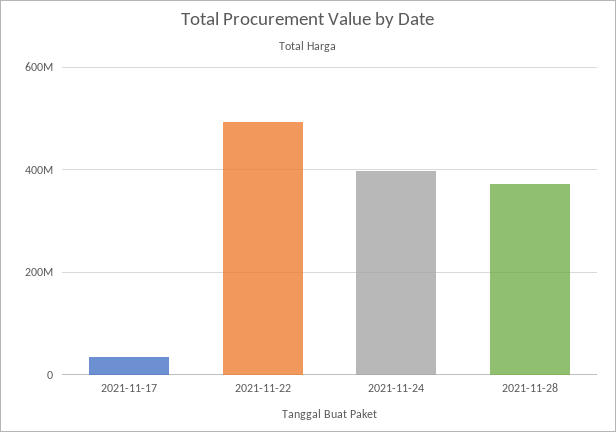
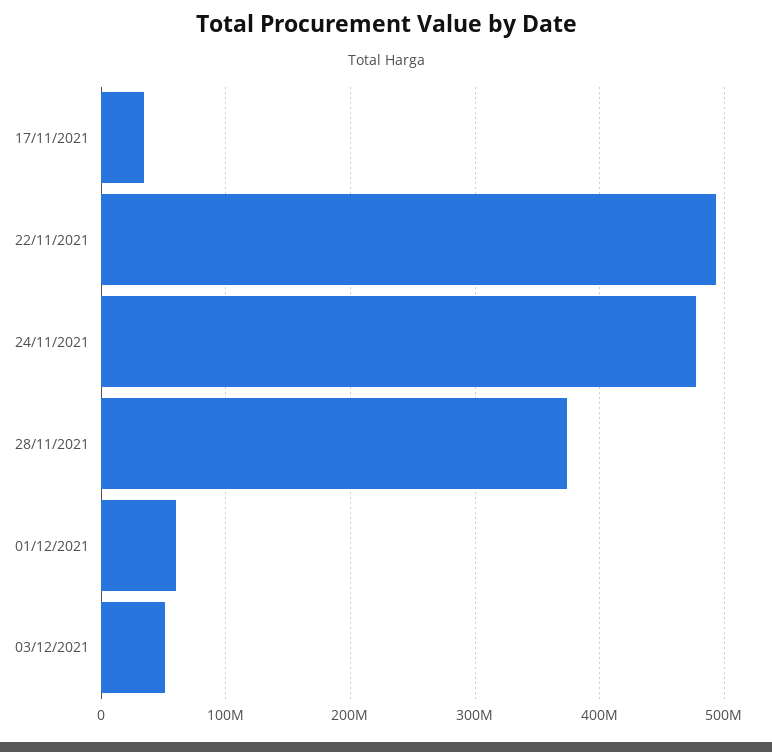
2021-11-24: 400000000 -> 480000000
01/12/2021: none -> 60000000
03/12/2021: none -> 50000000

